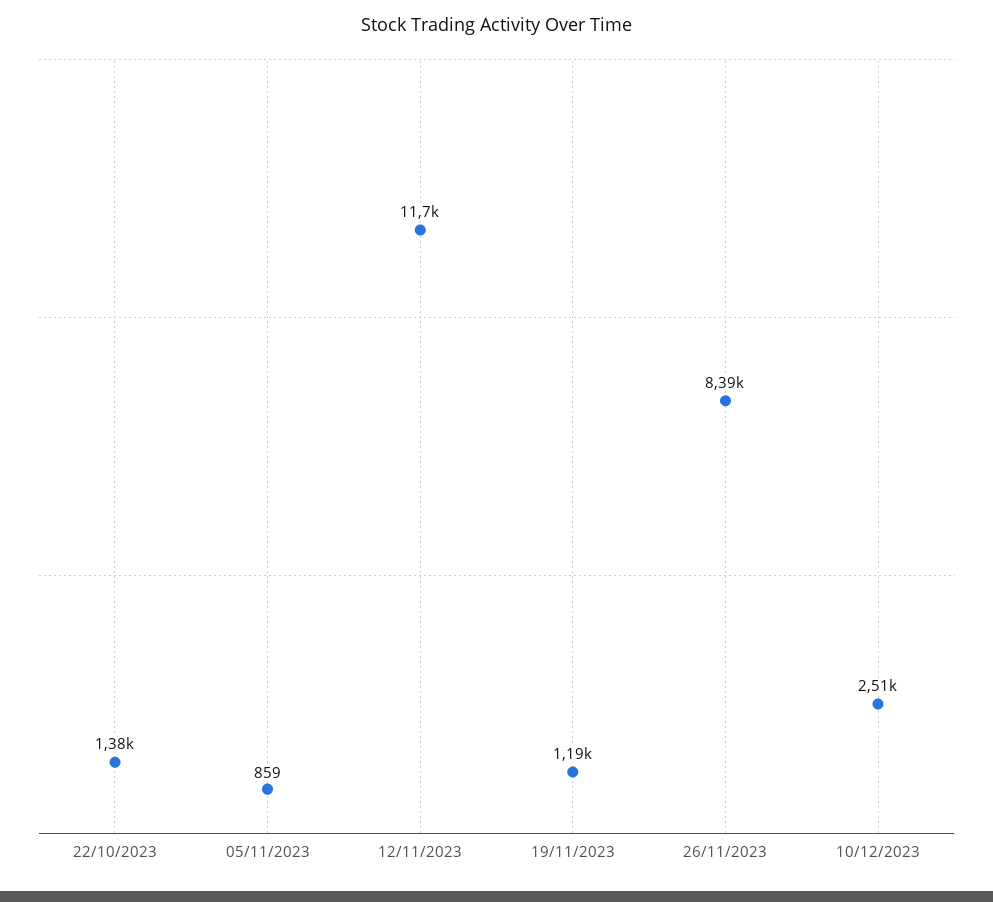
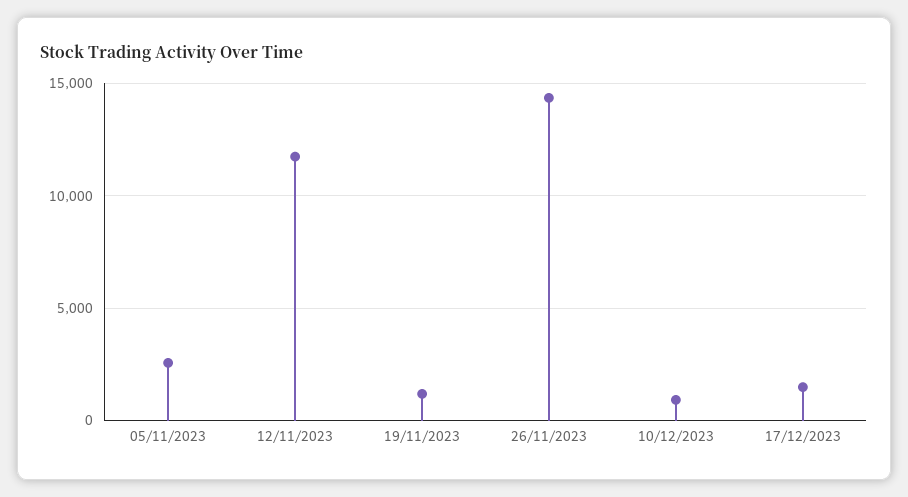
22/10/2023: 1380 -> none
05/11/2023: 859 -> 2500
26/11/2023: 8390 -> 14500
10/12/2023: 2510 -> 1000
17/12/2023: none -> 1500

